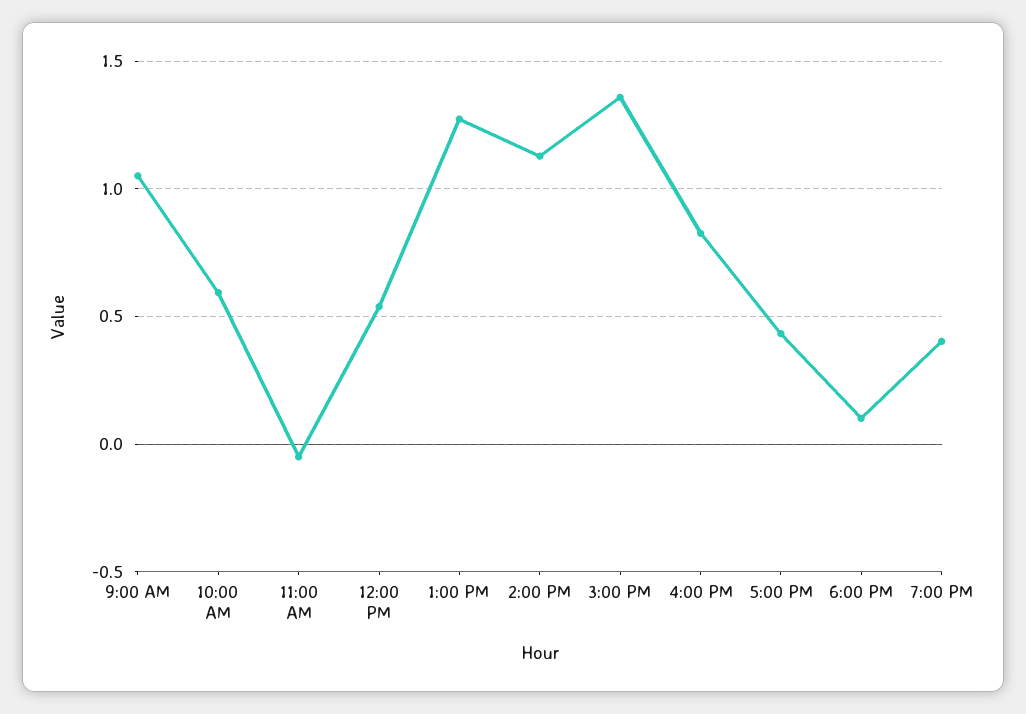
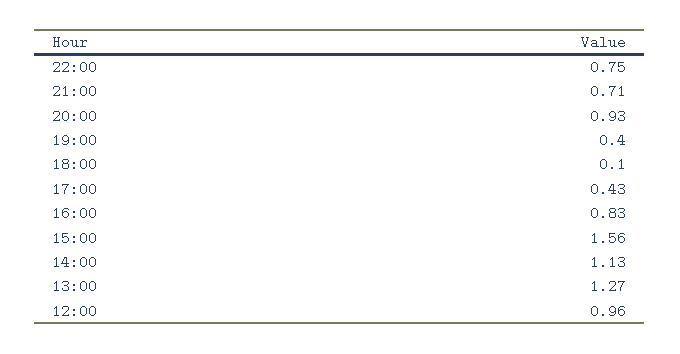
9:00 AM: 1.05 -> none
10:00 AM: 0.6 -> none
11:00 AM: -0.05 -> none
12:00 PM: 0.55 -> 0.96
3:00 PM: 1.35 -> 1.56
22:00: none -> 0.75
21:00: none -> 0.71
20:00: none -> 0.93

